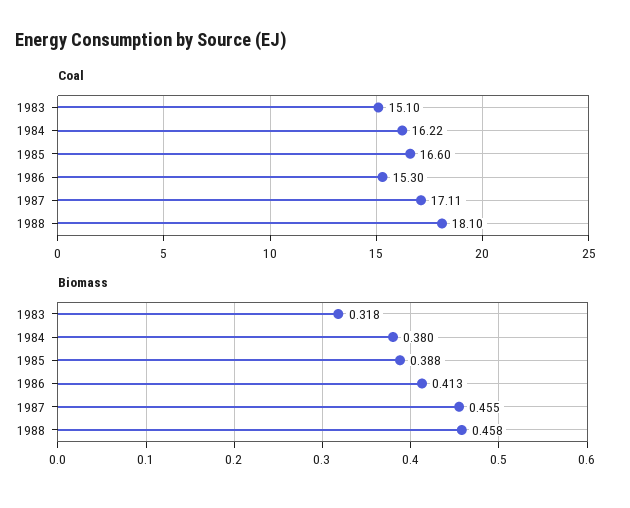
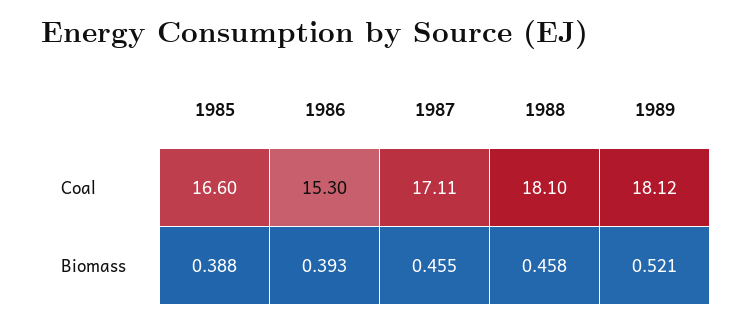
Coal, 1983: 15.1 -> none
Coal, 1984: 16.22 -> none
Biomass, 1983: 0.318 -> none
Biomass, 1984: 0.38 -> none
Biomass, 1986: 0.413 -> 0.393
Coal, 1989: none -> 18.12
Biomass, 1989: none -> 0.521

